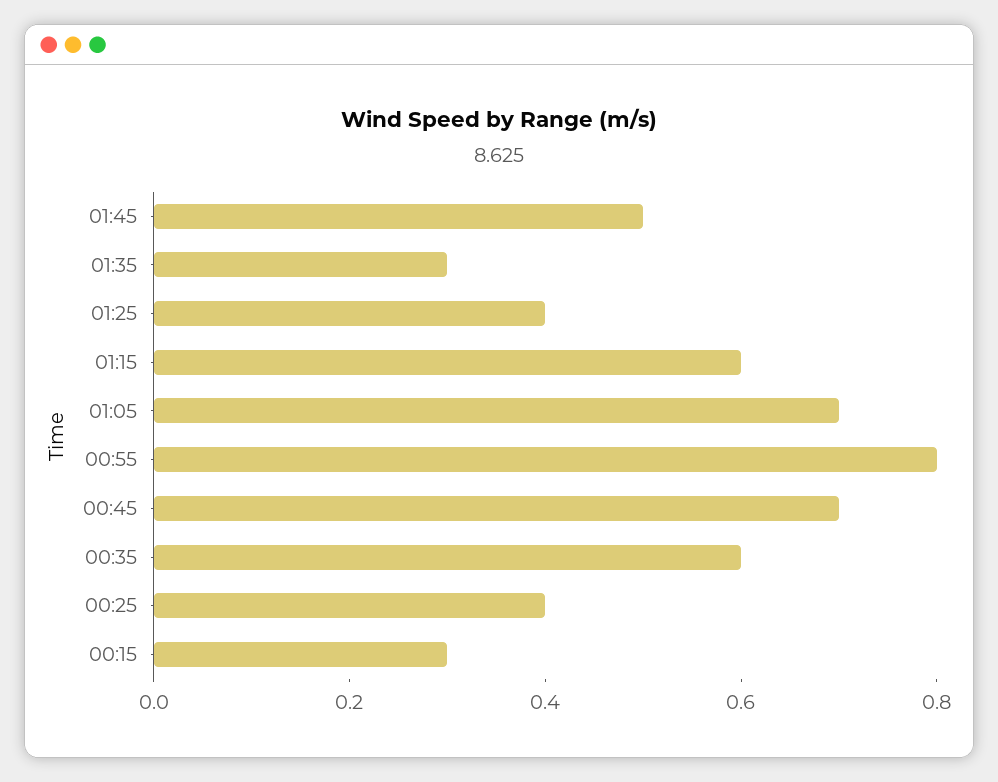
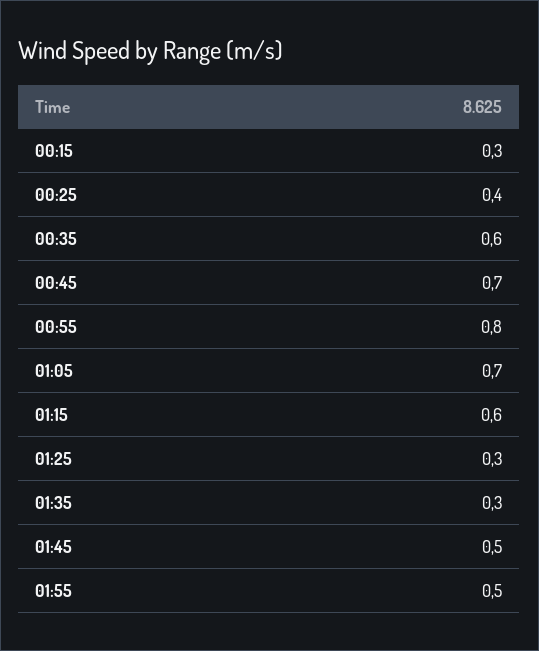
01:25: 0.4 -> 0.3
01:55: none -> 0.5

